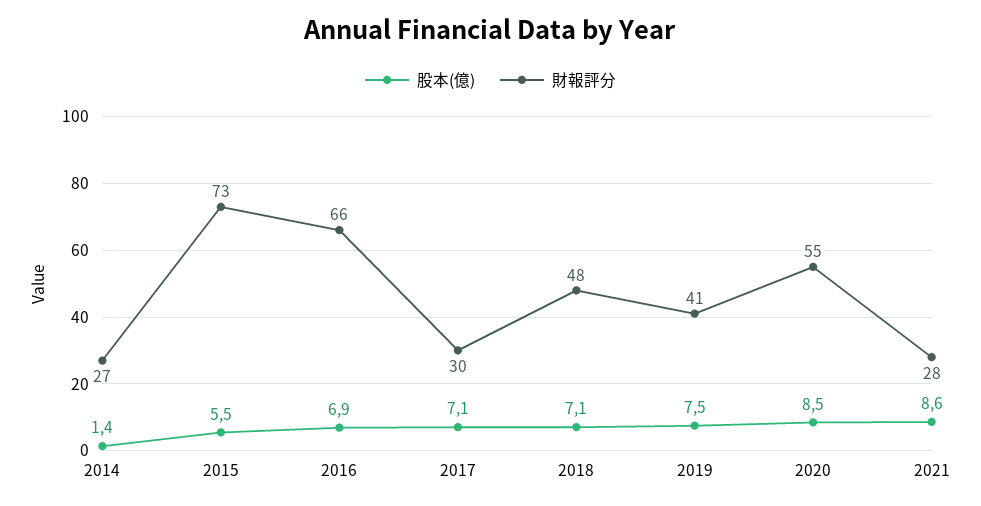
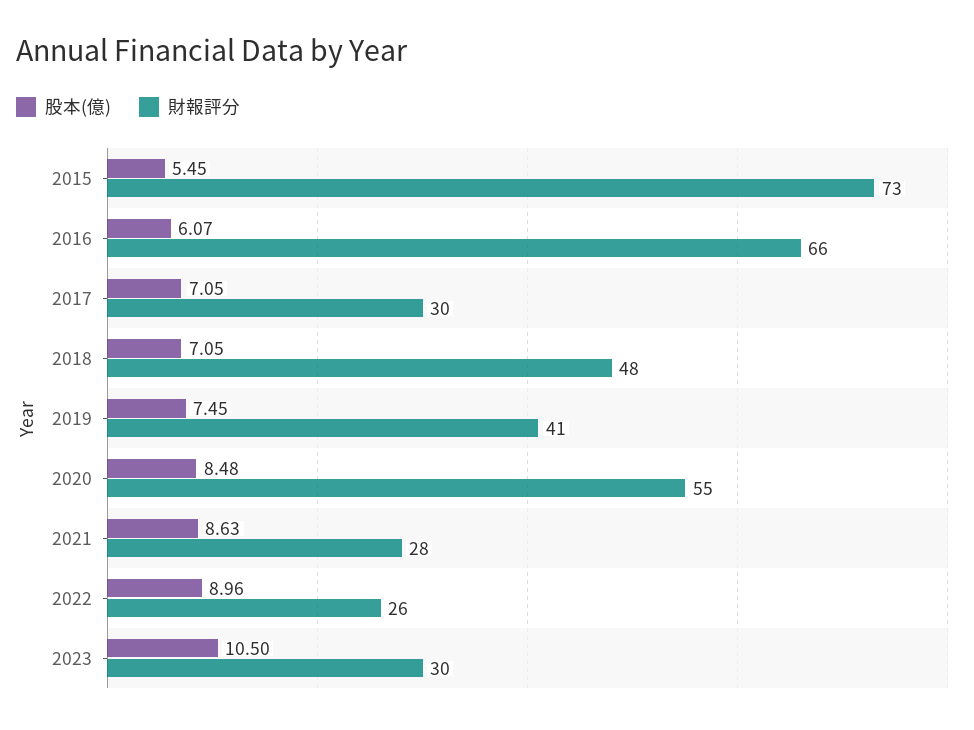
股本(億), 2014: 1.4 -> none
財報評分, 2014: 27 -> none
股本(億), 2016: 6.9 -> 6.07
股本(億), 2022: none -> 8.96
財報評分, 2022: none -> 26
股本(億), 2023: none -> 10.5
財報評分, 2023: none -> 30

